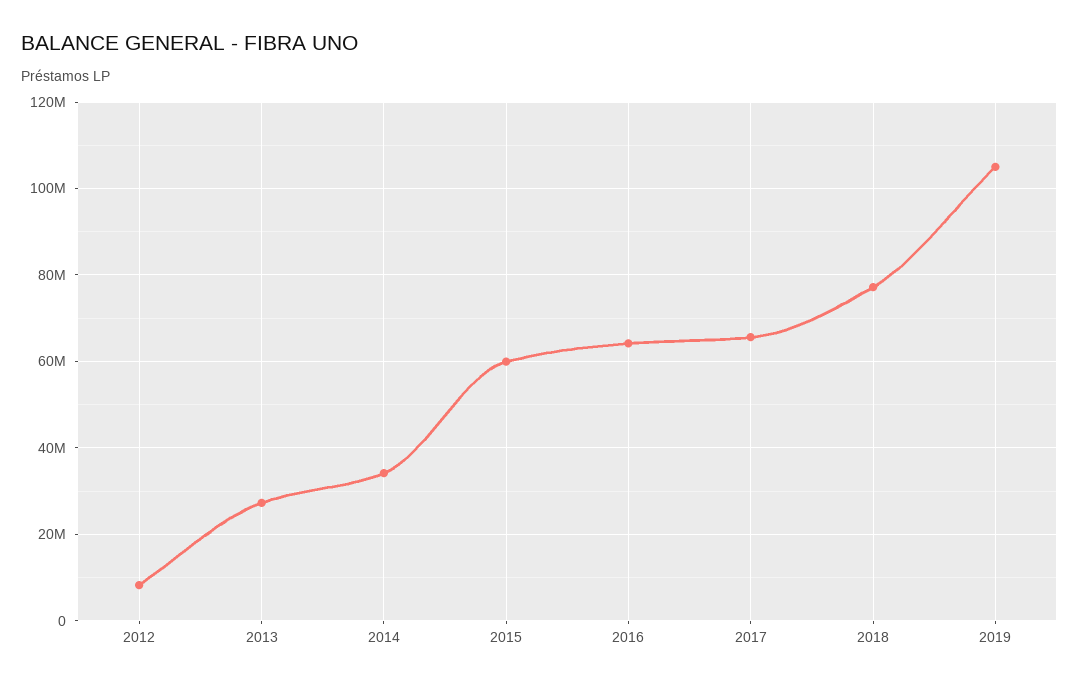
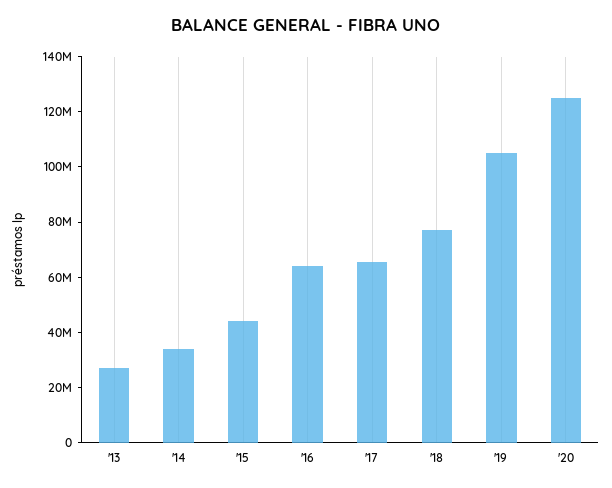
2012: 8000000 -> none
2015: 60000000 -> 45000000
'20: none -> 125000000

